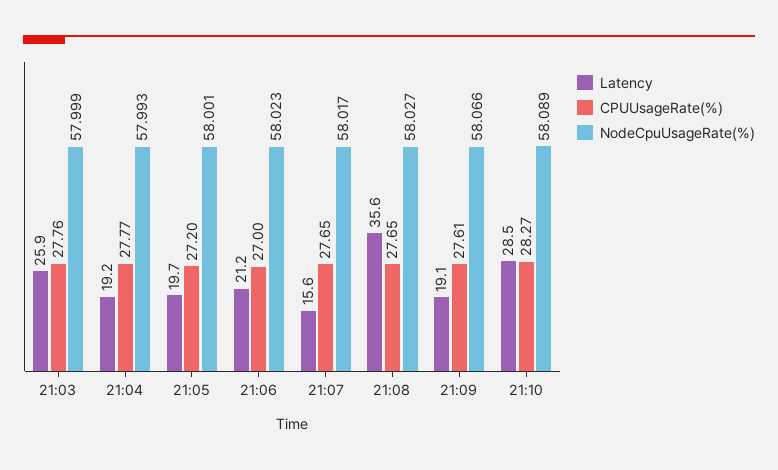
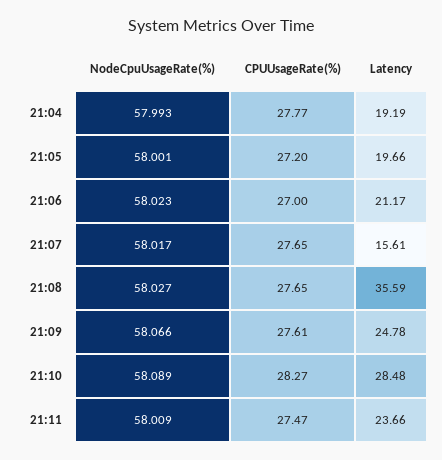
Latency, 21:03: 25.9 -> none
CPUUsageRate(%), 21:03: 27.76 -> none
NodeCpuUsageRate(%), 21:03: 57.999 -> none
Latency, 21:09: 19.1 -> 24.78
NodeCpuUsageRate(%), 21:11: none -> 58.009
CPUUsageRate(%), 21:11: none -> 27.47
Latency, 21:11: none -> 23.66

